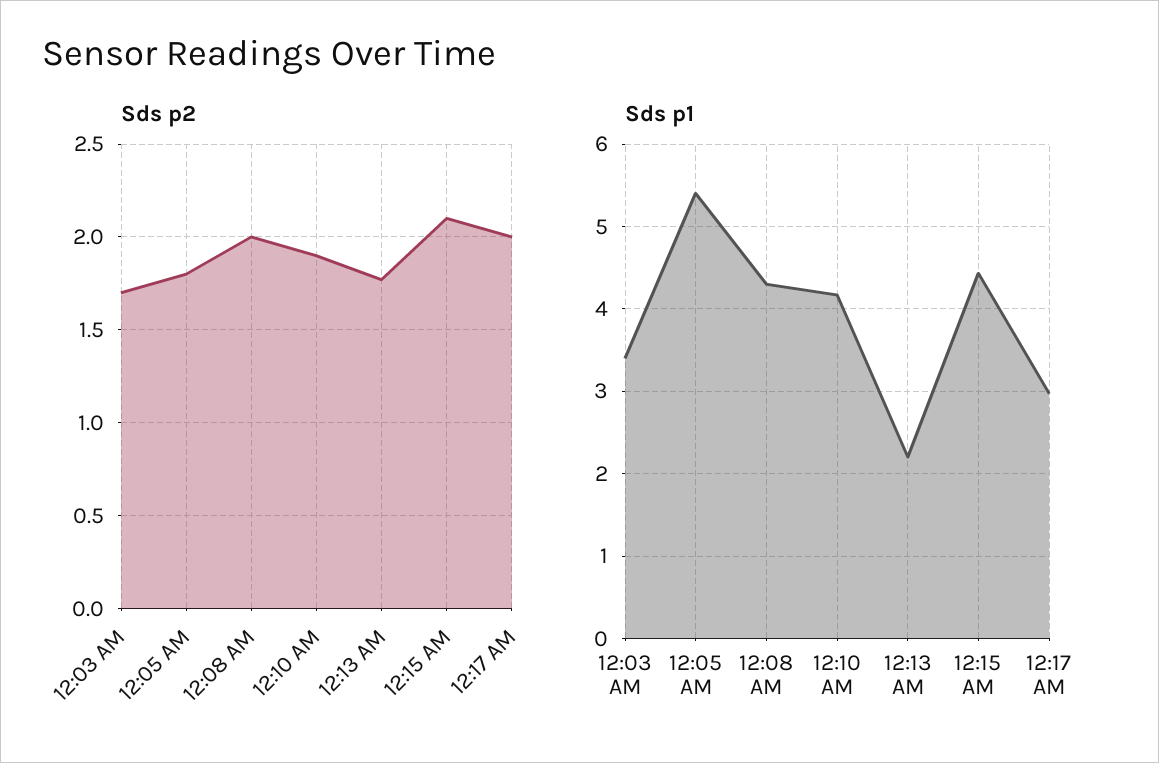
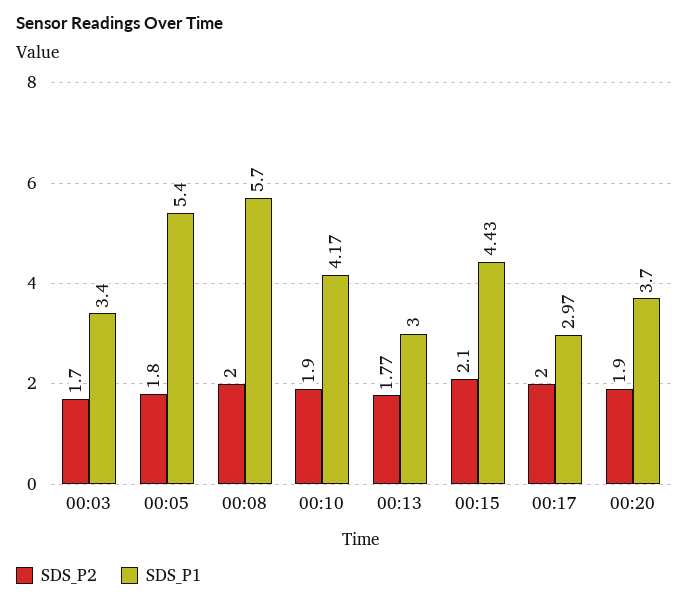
Sds p1, 12:08 AM: 4.3 -> 5.7
Sds p1, 12:13 AM: 2.2 -> 3
Sds p2, 00:20: none -> 1.9
Sds p1, 00:20: none -> 3.7

